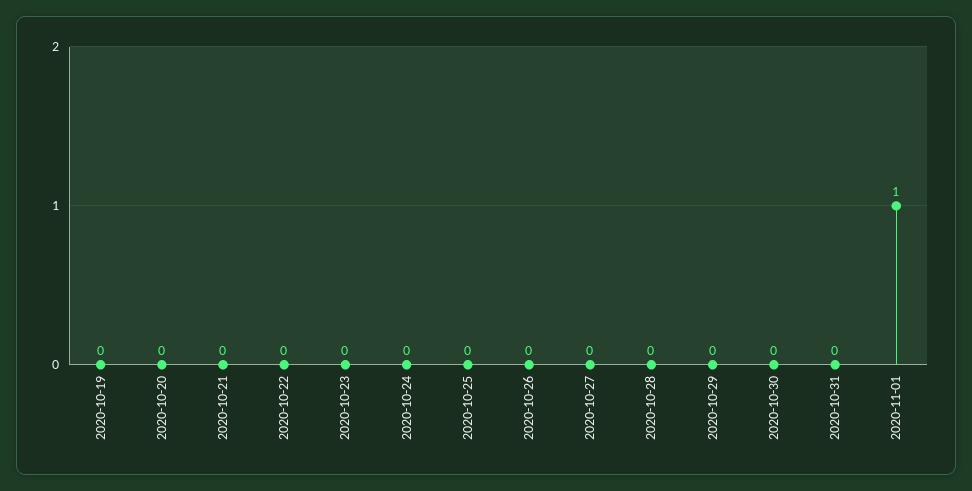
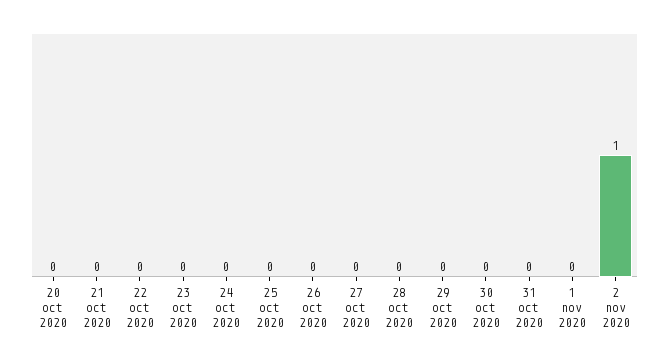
2020-10-19: 0 -> none
2020-11-01: 1 -> 0
2 nov 2020: none -> 1

